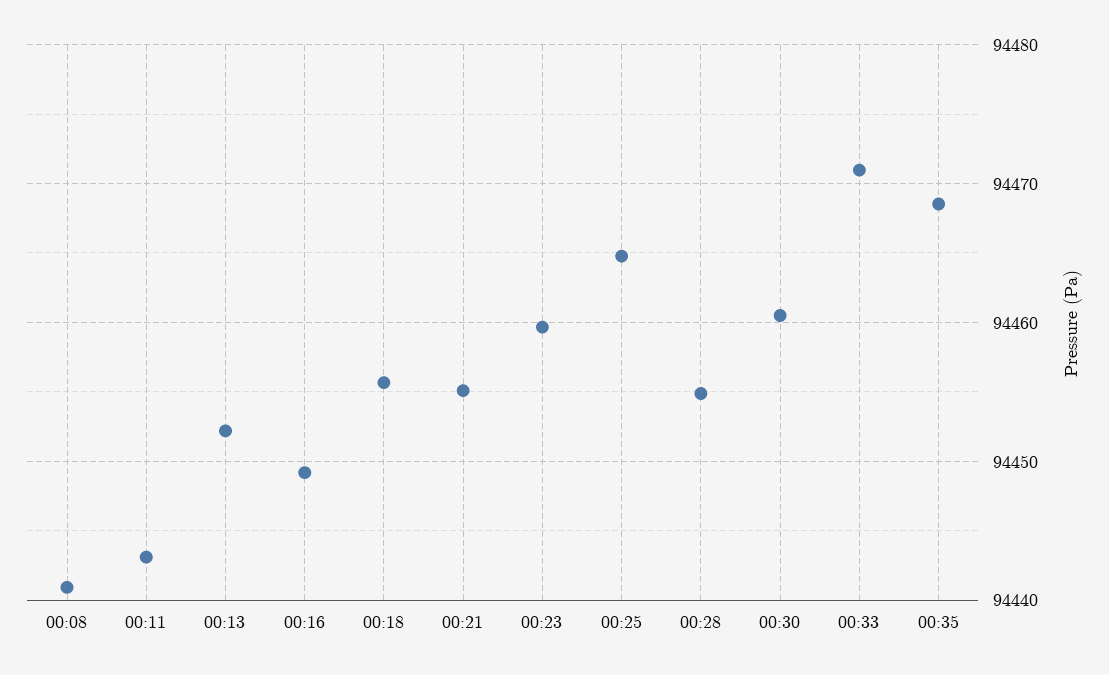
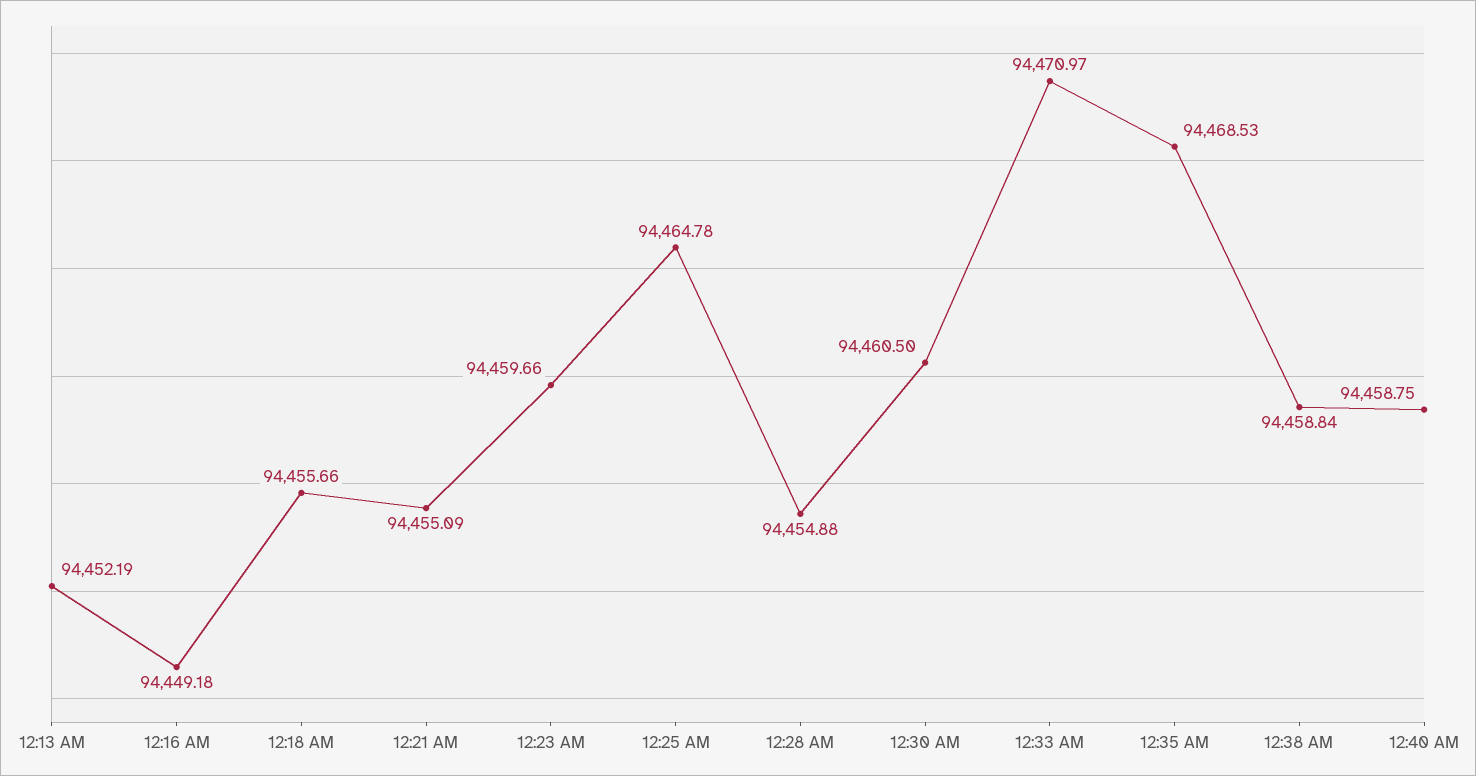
00:08: 94441 -> none
00:11: 94443 -> none
12:38 AM: none -> 94458.84
12:40 AM: none -> 94458.75

